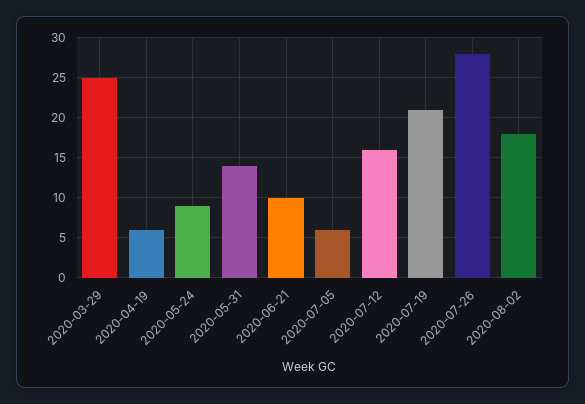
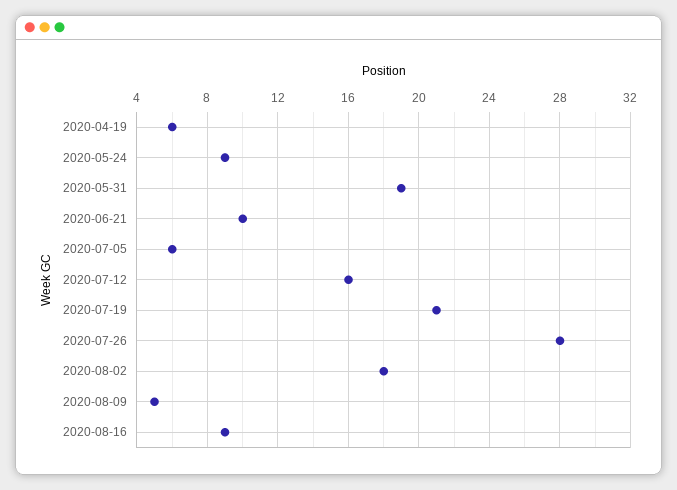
2020-03-29: 25 -> none
2020-05-31: 14 -> 19
2020-08-09: none -> 5
2020-08-16: none -> 9

